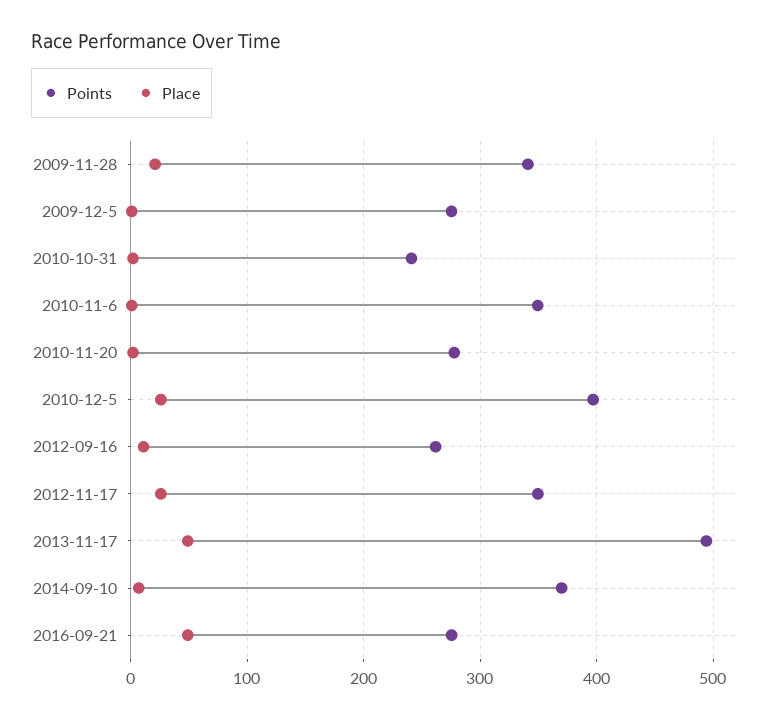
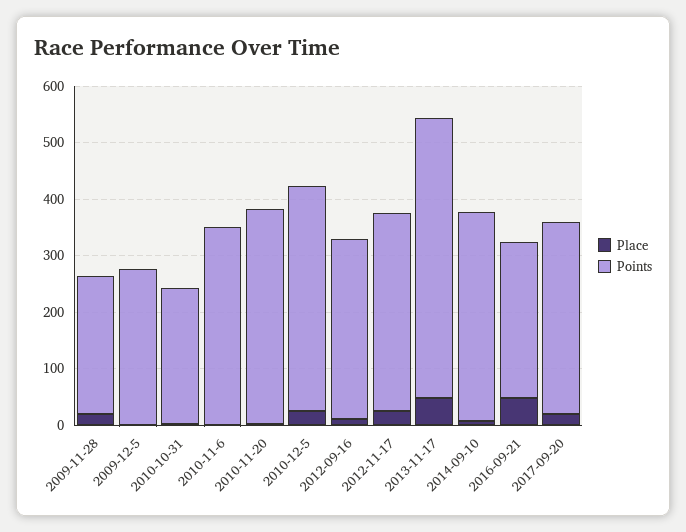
Points, 2009-11-28: 340 -> 240
Points, 2010-11-20: 280 -> 380
Points, 2012-09-16: 260 -> 320
Place, 2017-09-20: none -> 20
Points, 2017-09-20: none -> 340

